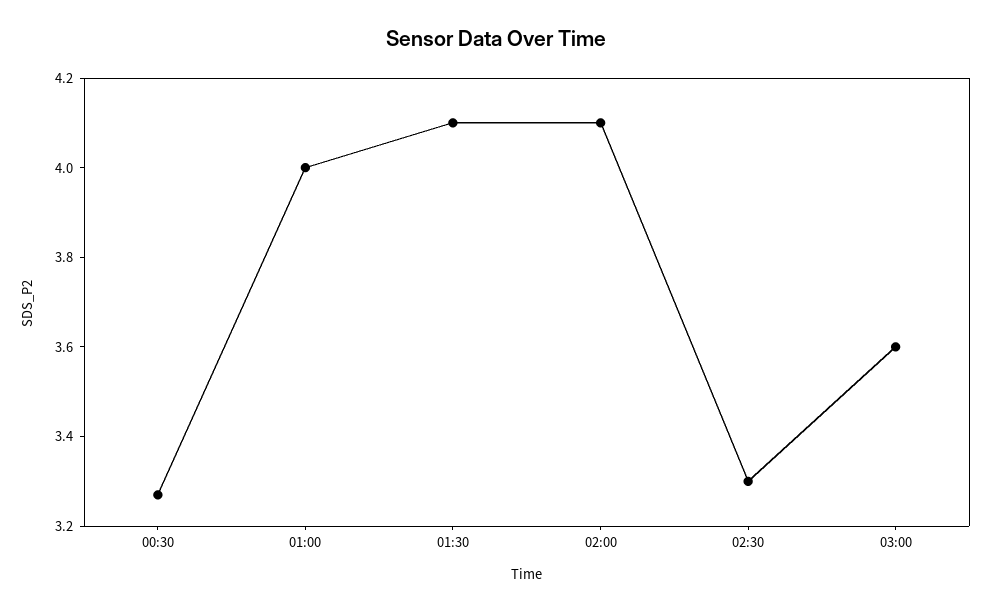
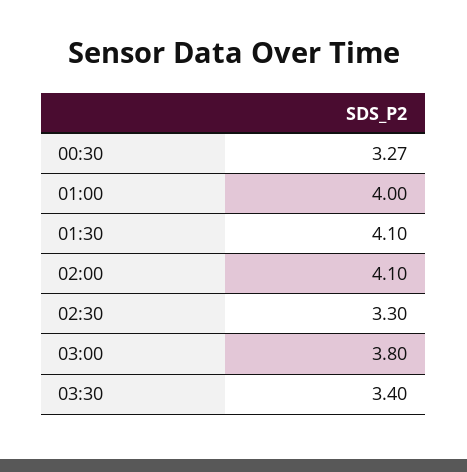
03:00: 3.6 -> 3.8
03:30: none -> 3.4

